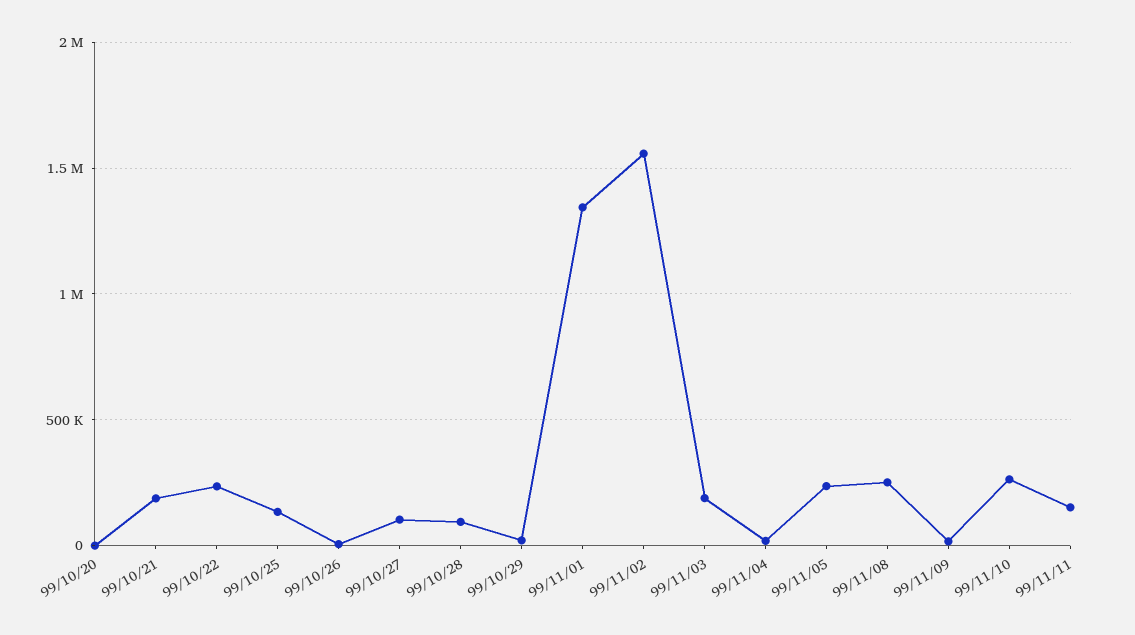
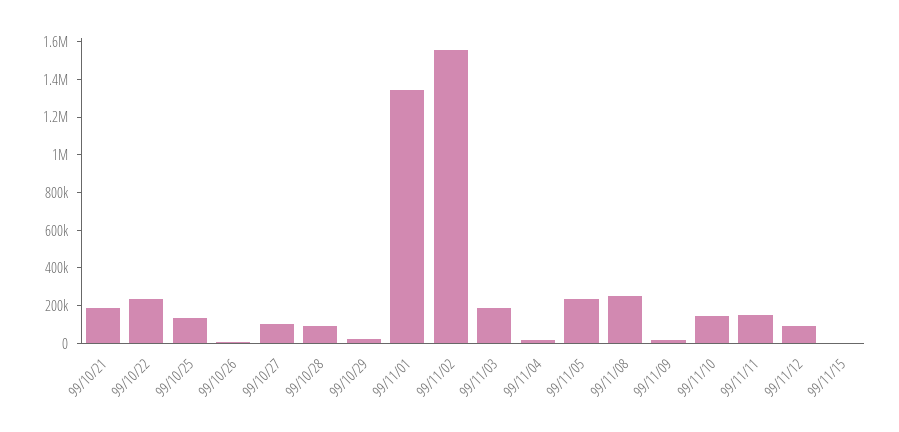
99/10/20: 0 -> none
99/11/10: 250000 -> 150000
99/11/12: none -> 100000
99/11/15: none -> 0

